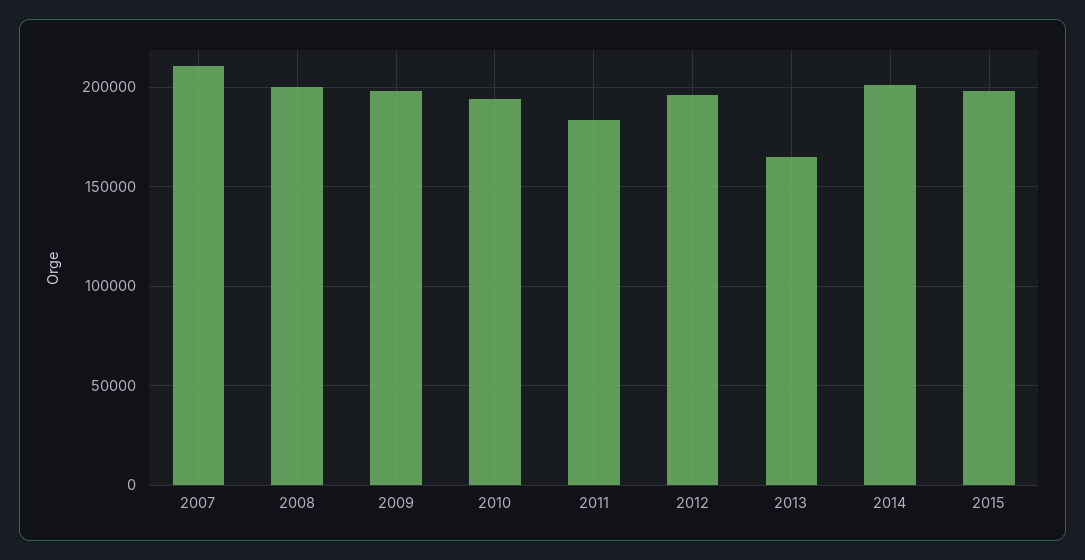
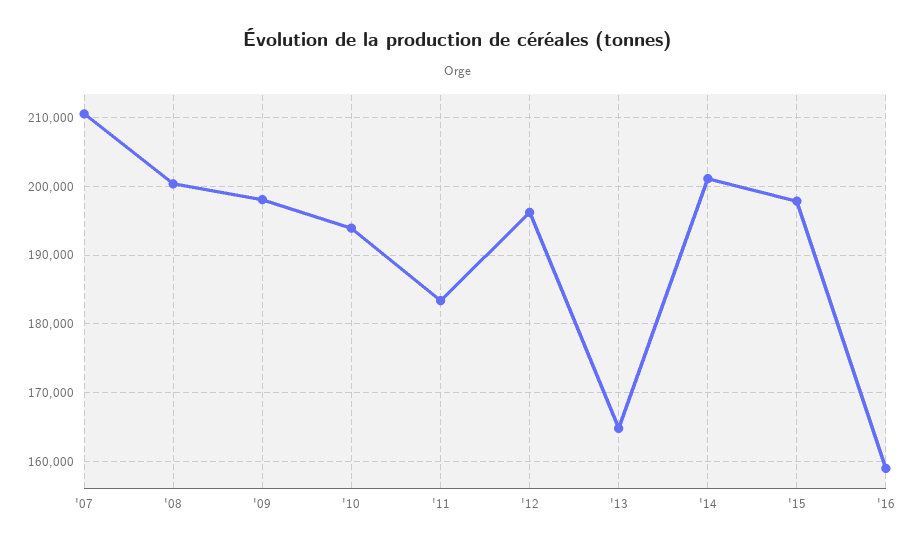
'16: none -> 159000

